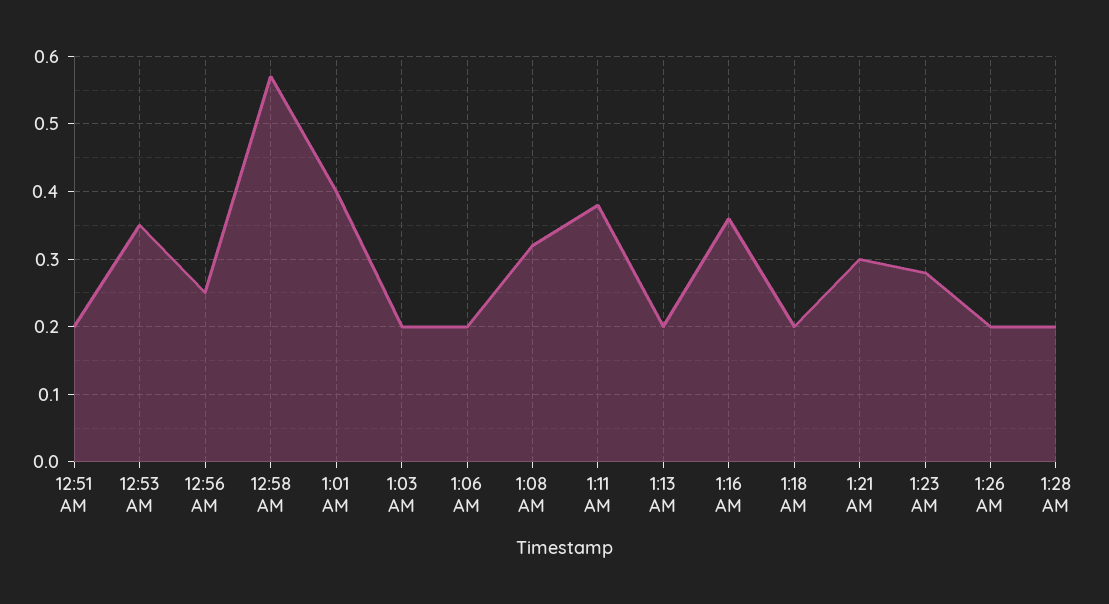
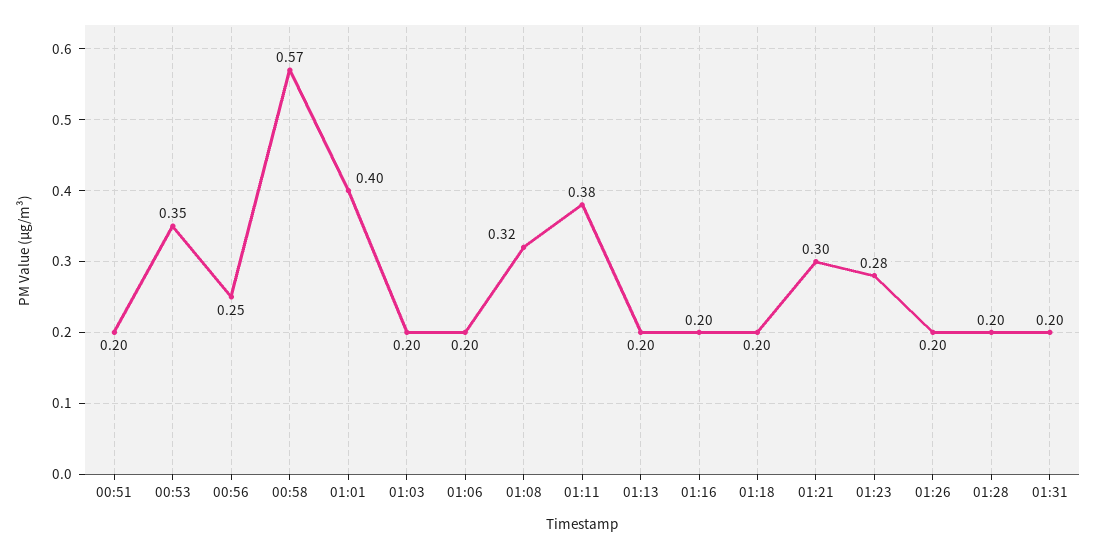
1:16 AM: 0.36 -> 0.2
01:31: none -> 0.2

